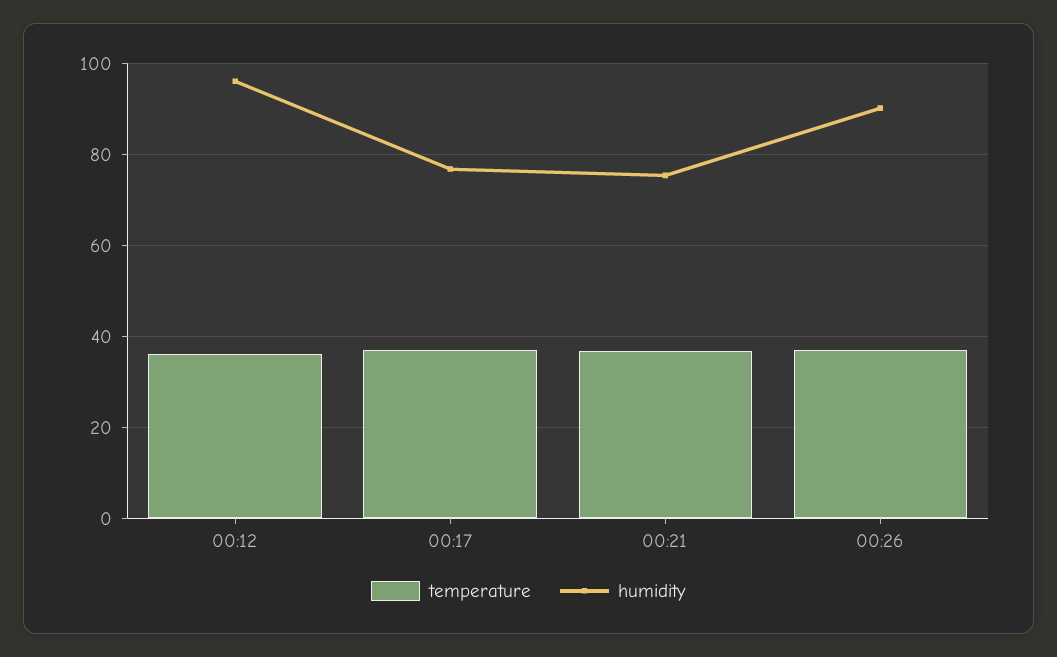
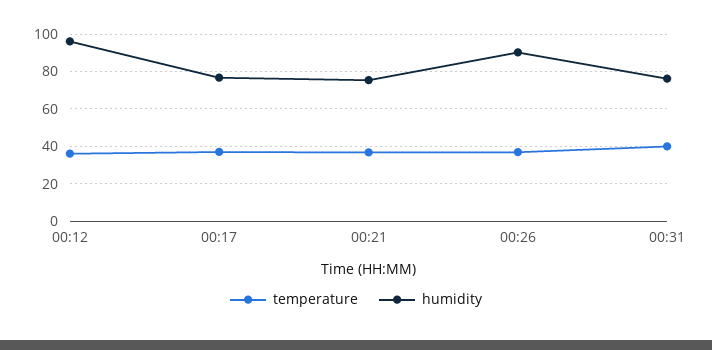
temperature, 00:31: none -> 40
humidity, 00:31: none -> 75

